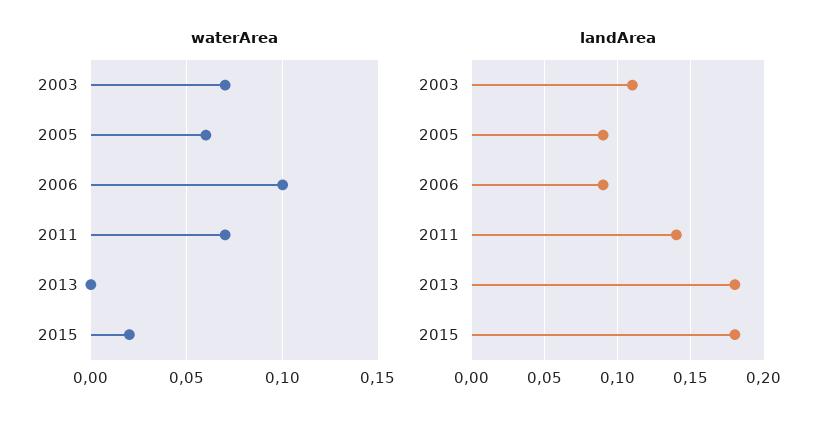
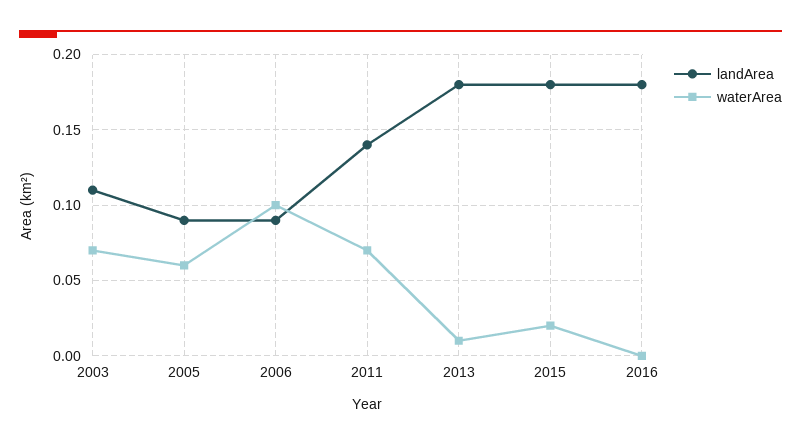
waterArea, 2013: 0 -> 0.01
landArea, 2016: none -> 0.18
waterArea, 2016: none -> 0

